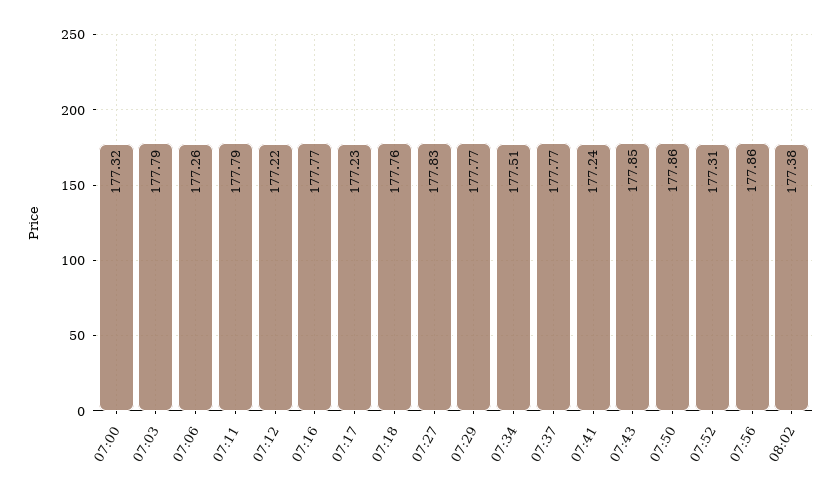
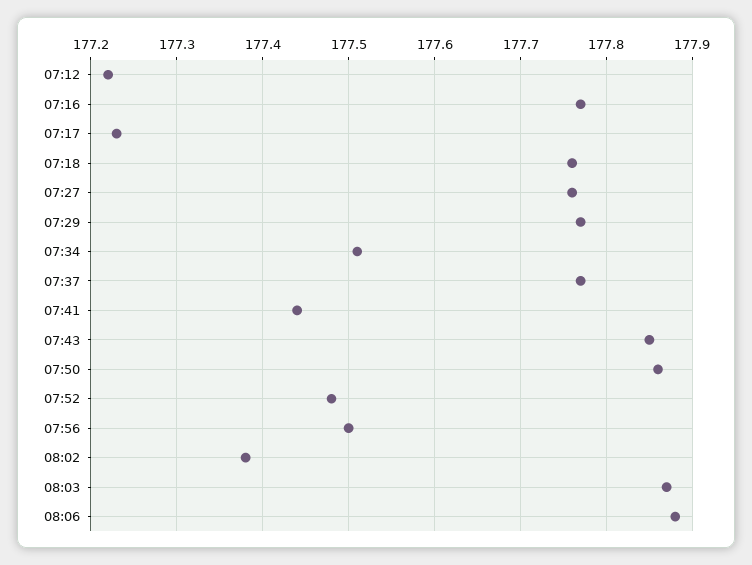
07:00: 177.32 -> none
07:03: 177.79 -> none
07:06: 177.26 -> none
07:11: 177.79 -> none
07:27: 177.83 -> 177.76
07:41: 177.24 -> 177.44
07:52: 177.31 -> 177.48
07:56: 177.86 -> 177.5
08:03: none -> 177.87
08:06: none -> 177.88

